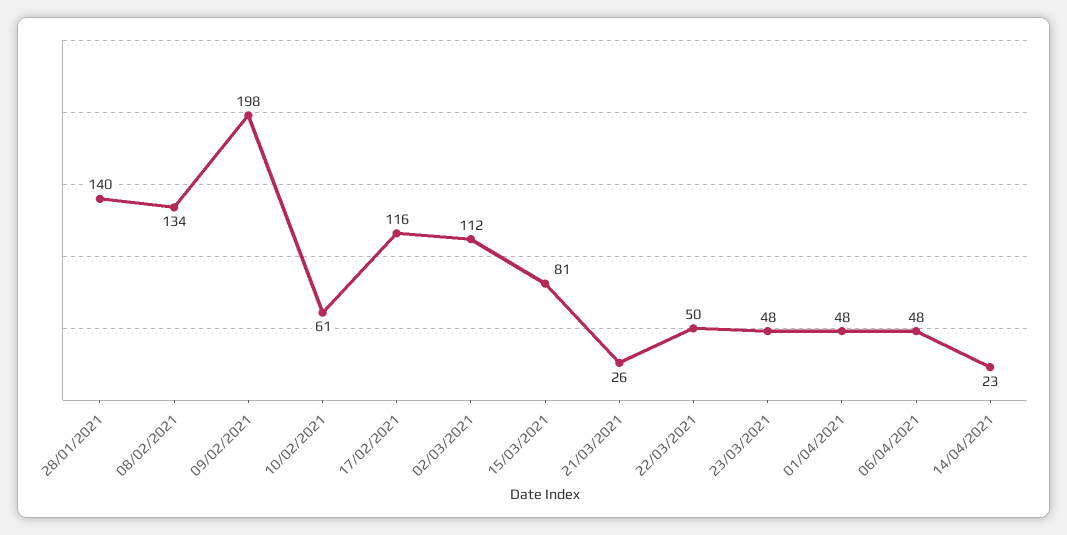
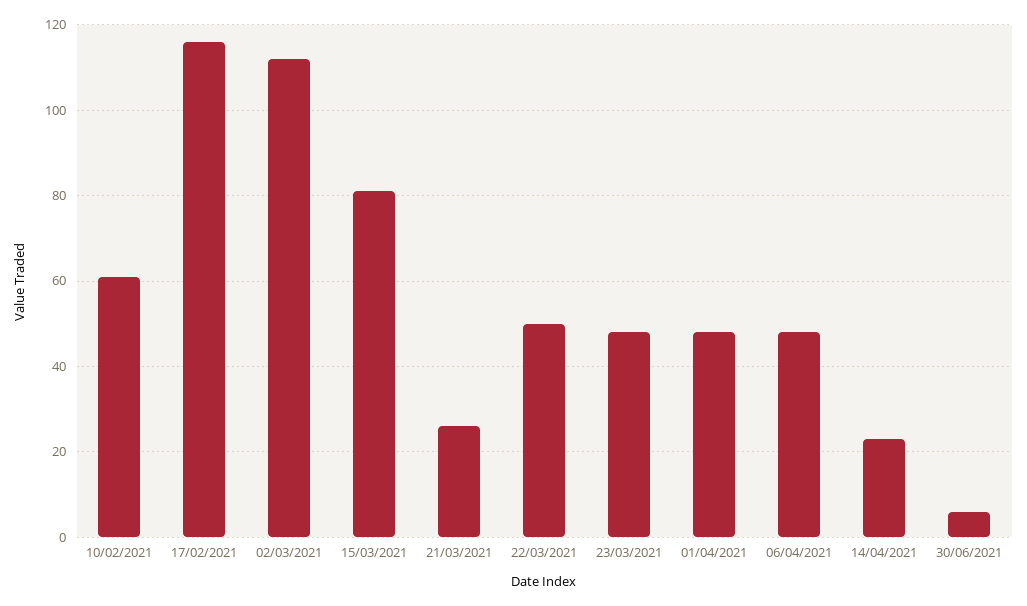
28/01/2021: 140 -> none
08/02/2021: 134 -> none
09/02/2021: 198 -> none
30/06/2021: none -> 5

